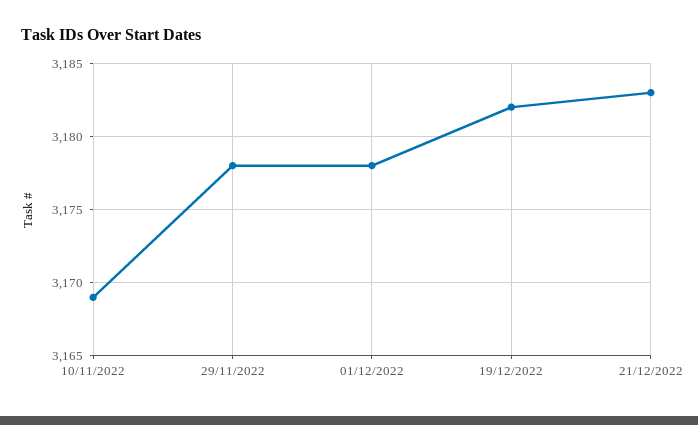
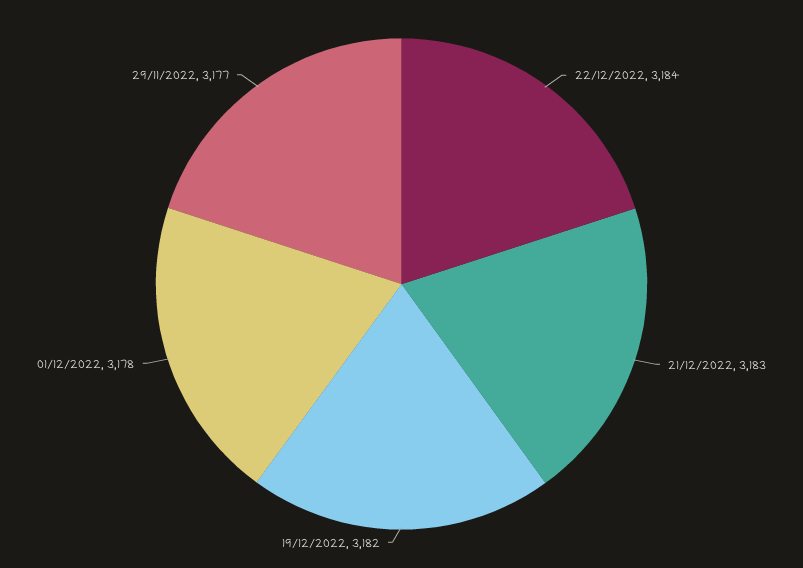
10/11/2022: 3169 -> none
29/11/2022: 3178 -> 3177
22/12/2022: none -> 3184

